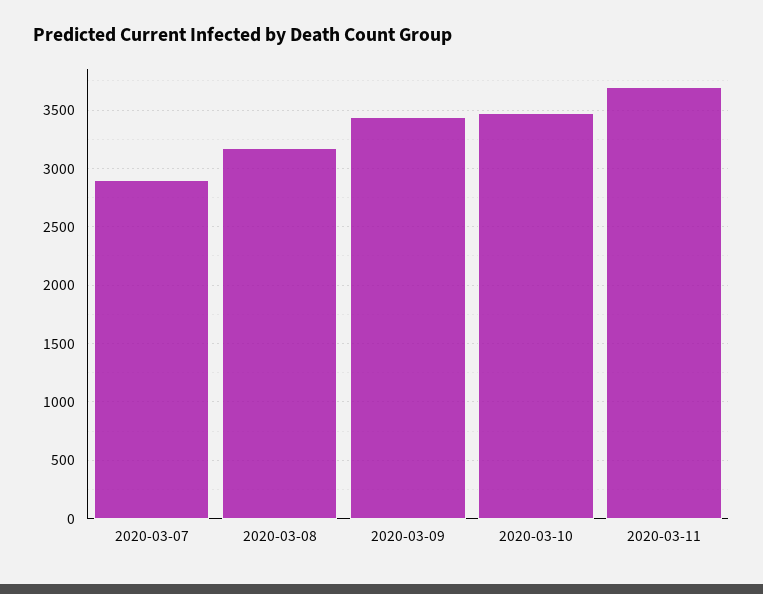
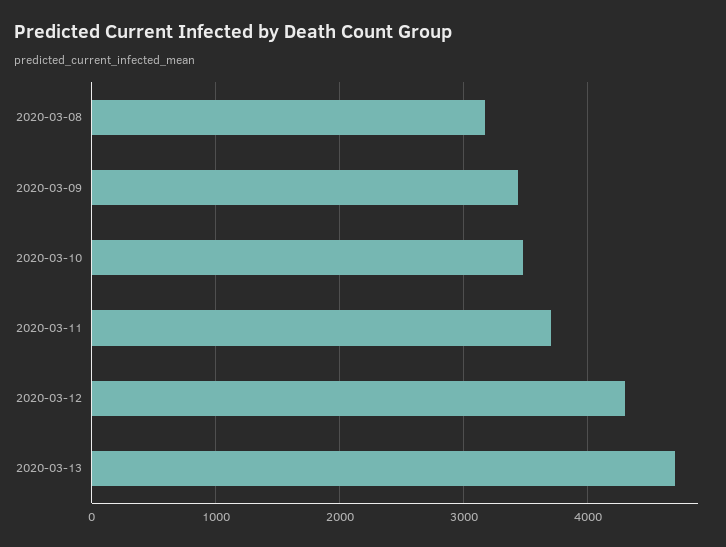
2020-03-07: 2900 -> none
2020-03-12: none -> 4300
2020-03-13: none -> 4700

